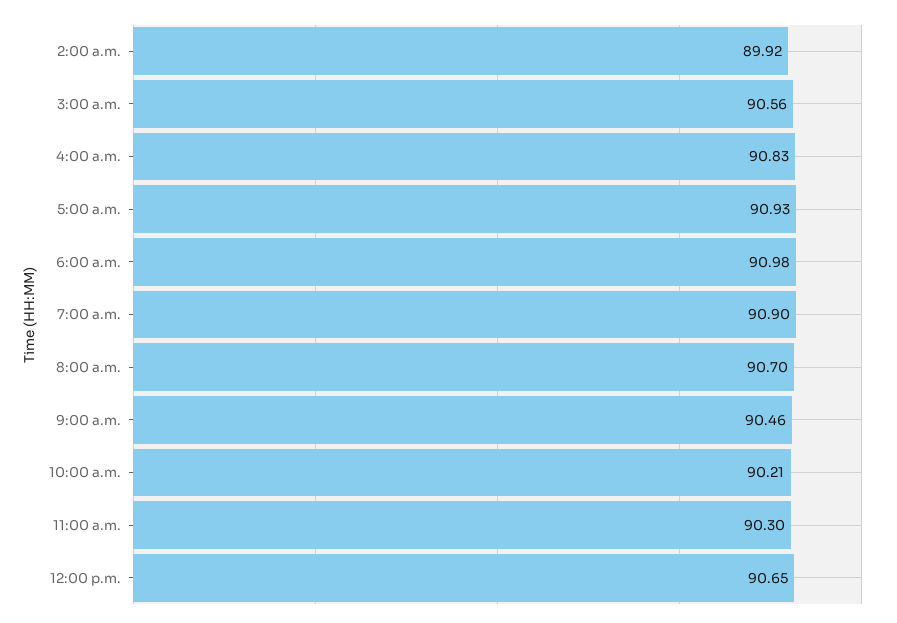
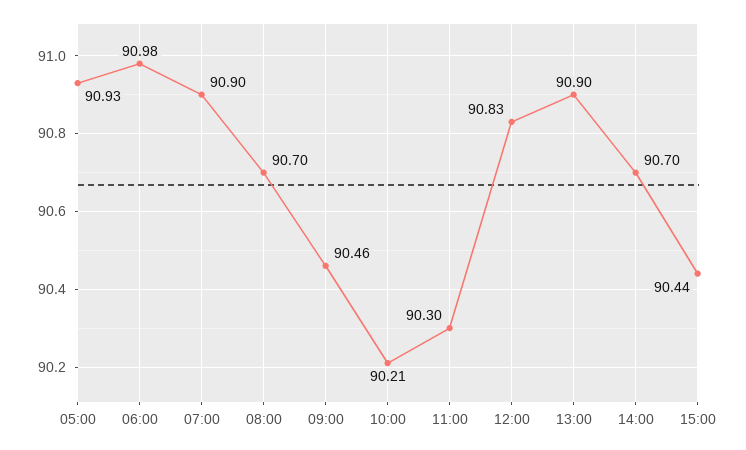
2:00 a.m.: 89.92 -> none
3:00 a.m.: 90.56 -> none
4:00 a.m.: 90.83 -> none
12:00 p.m.: 90.65 -> 90.83
13:00: none -> 90.9
14:00: none -> 90.7
15:00: none -> 90.44

